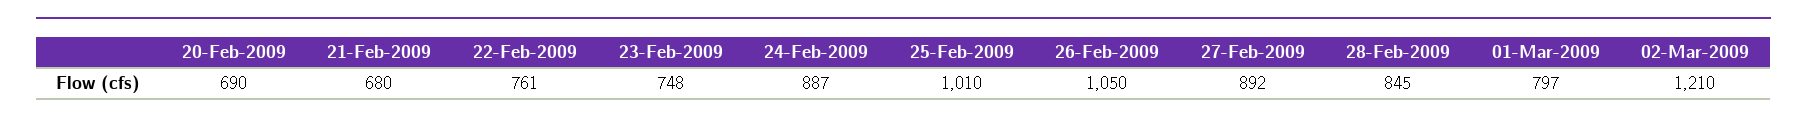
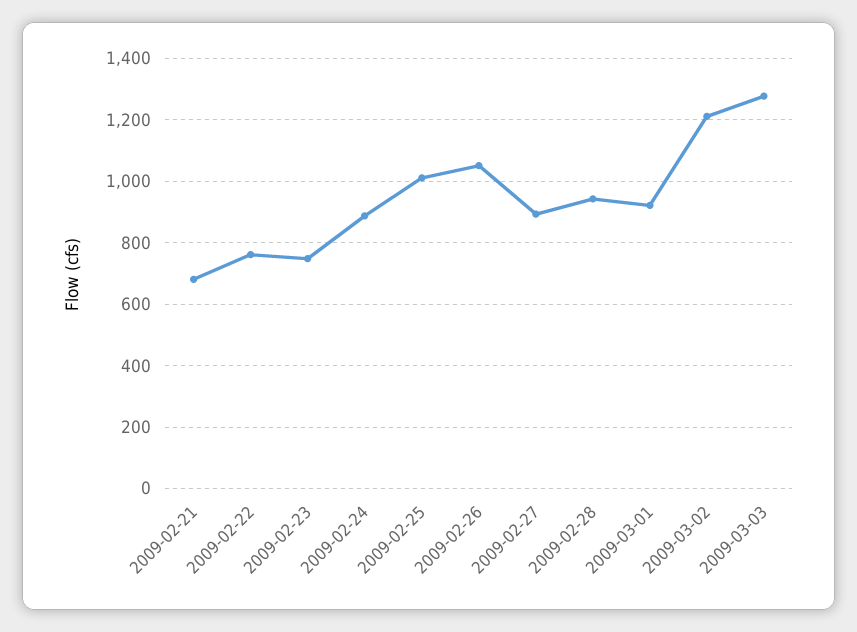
20-Feb-2009: 690 -> none
28-Feb-2009: 845 -> 940
01-Mar-2009: 797 -> 920
2009-03-03: none -> 1280

